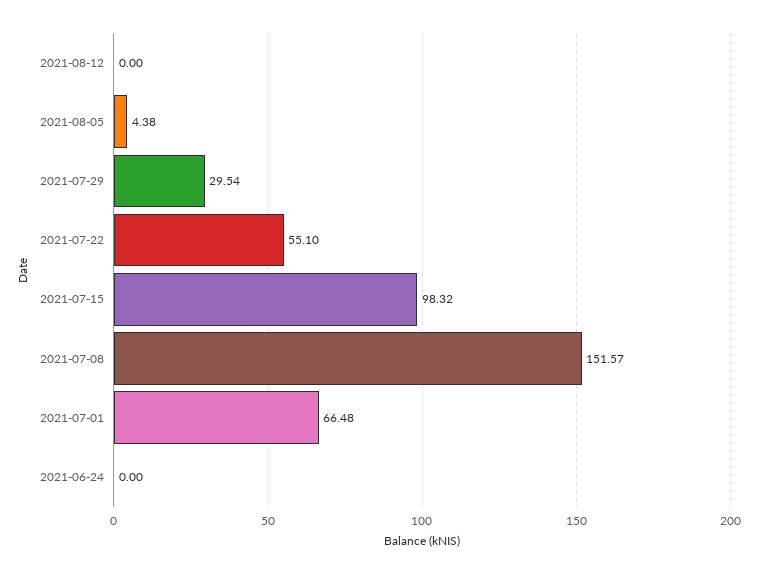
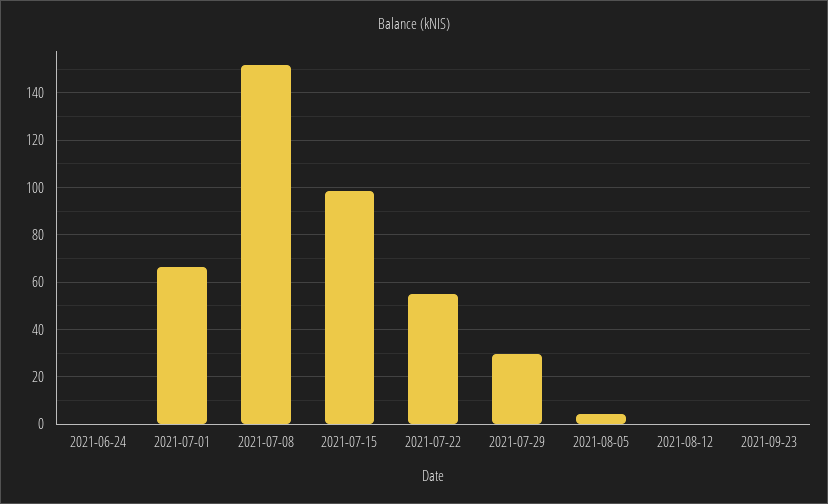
2021-09-23: none -> 0

